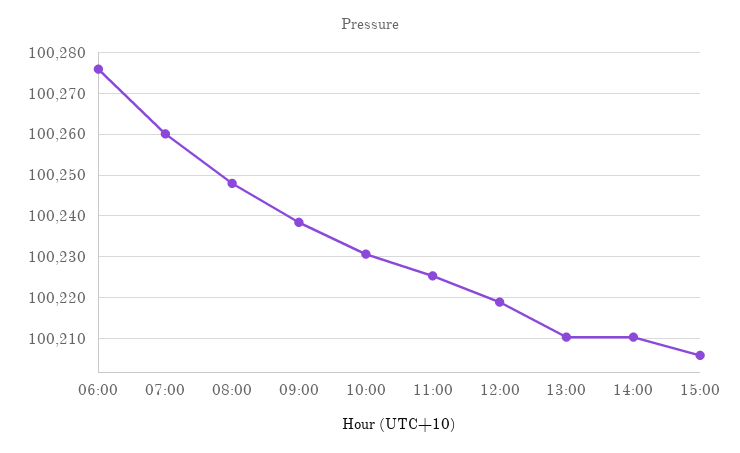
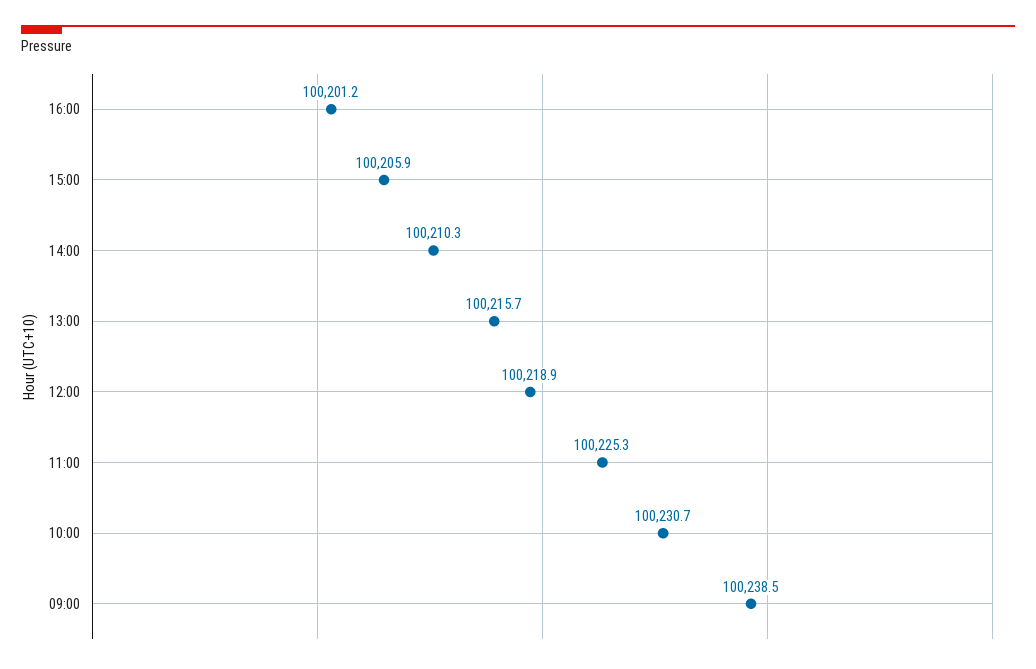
06:00: 100276 -> none
07:00: 100260 -> none
08:00: 100248 -> none
13:00: 100210 -> 100215.7
16:00: none -> 100201.2

